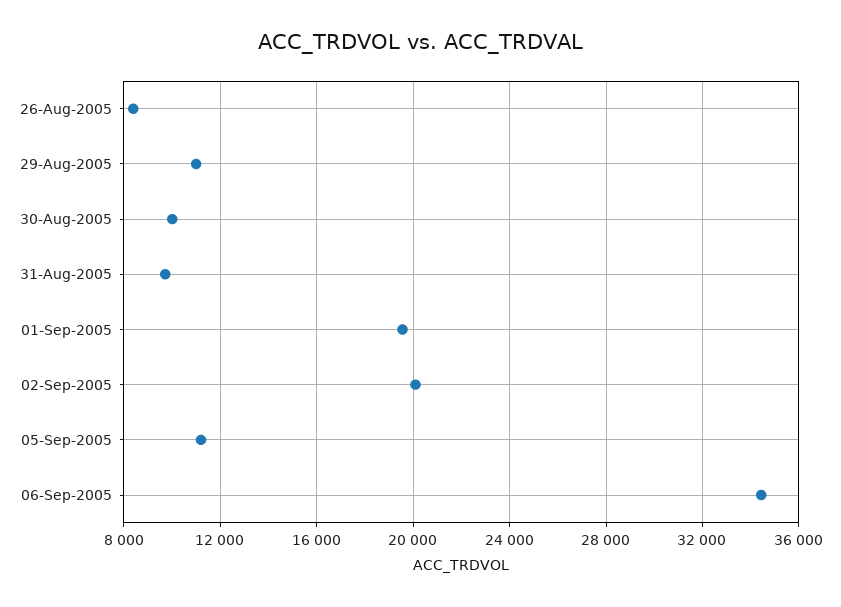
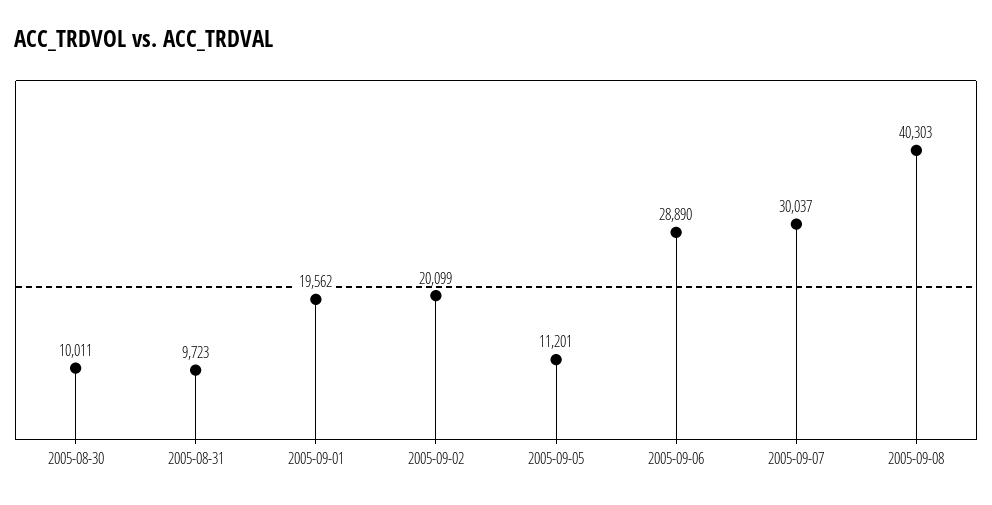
26-Aug-2005: 8500 -> none
29-Aug-2005: 11000 -> none
06-Sep-2005: 34500 -> 28890
2005-09-07: none -> 30037
2005-09-08: none -> 40303

